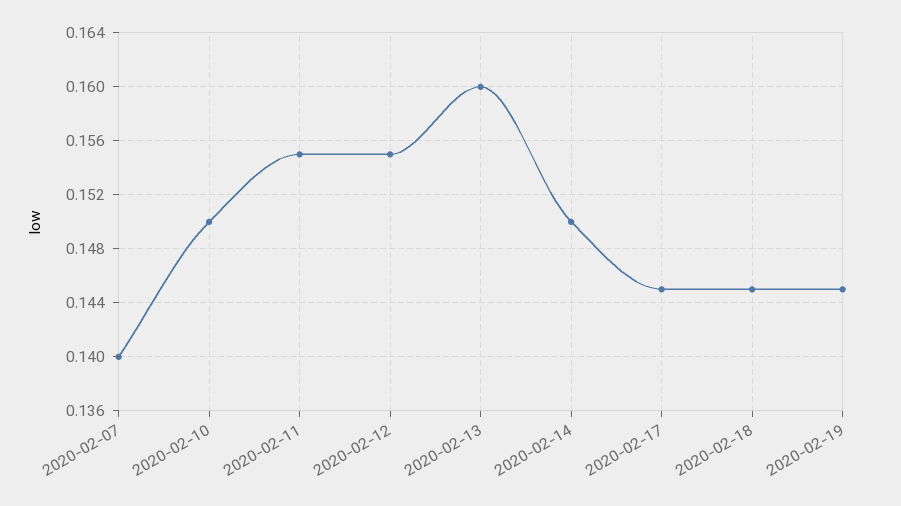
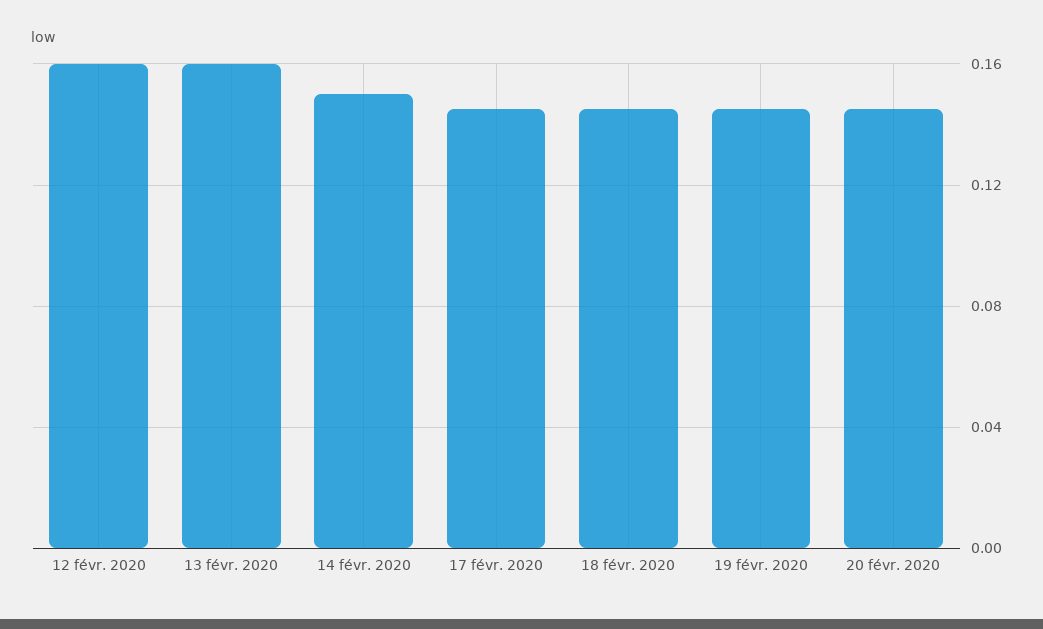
2020-02-07: 0.14 -> none
2020-02-10: 0.15 -> none
2020-02-11: 0.155 -> none
2020-02-12: 0.155 -> 0.16
20 févr. 2020: none -> 0.145

